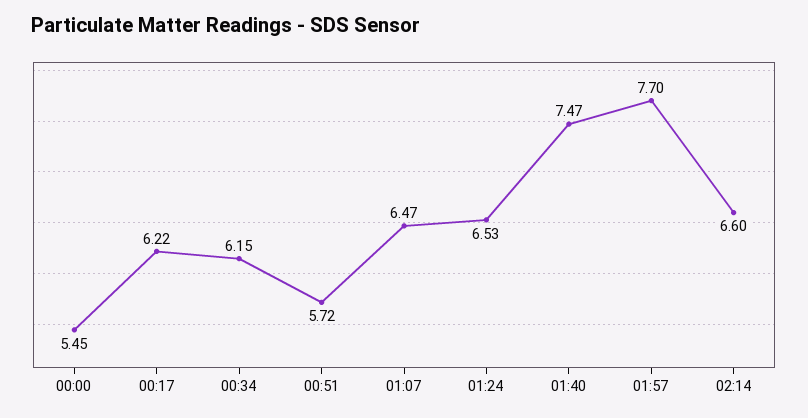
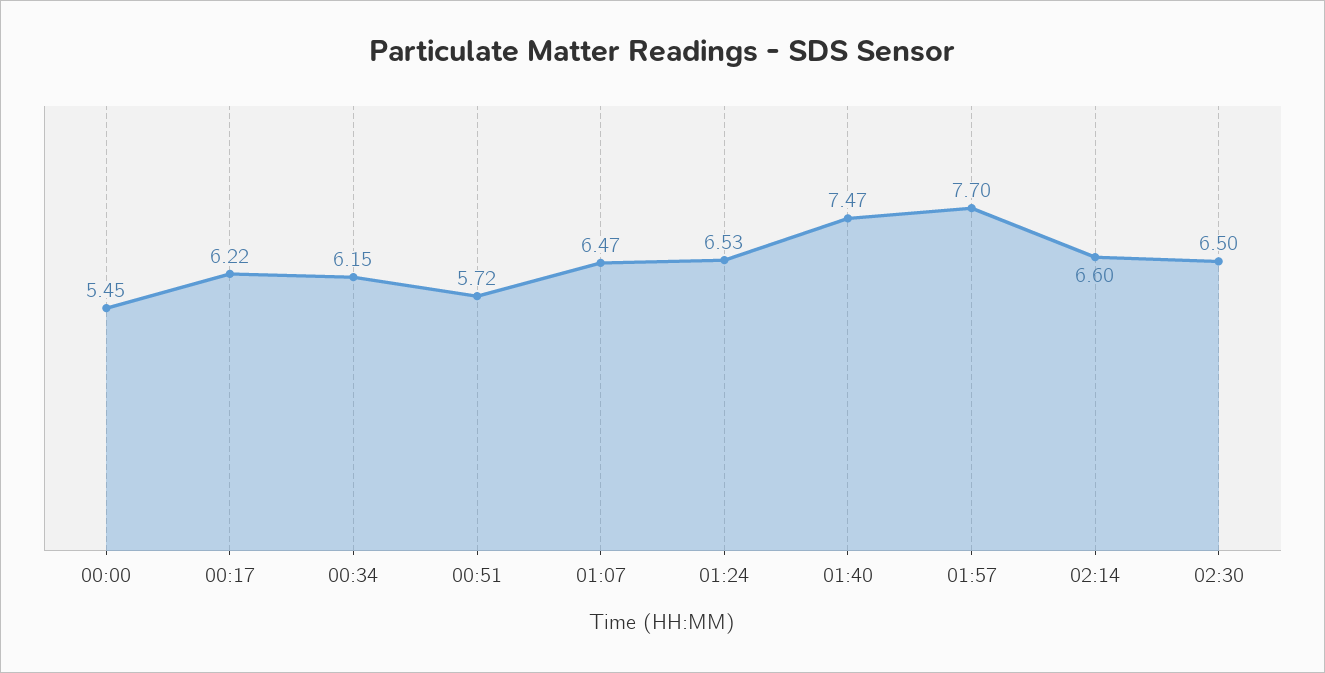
02:30: none -> 6.5

